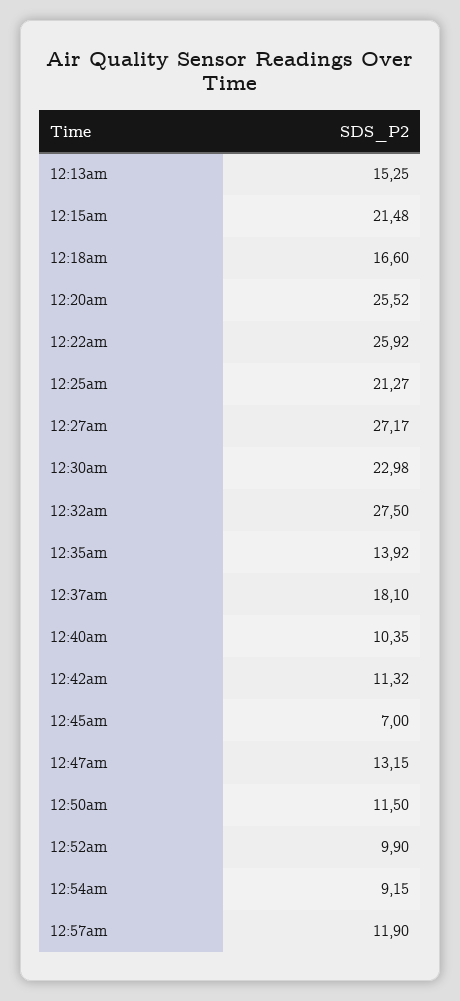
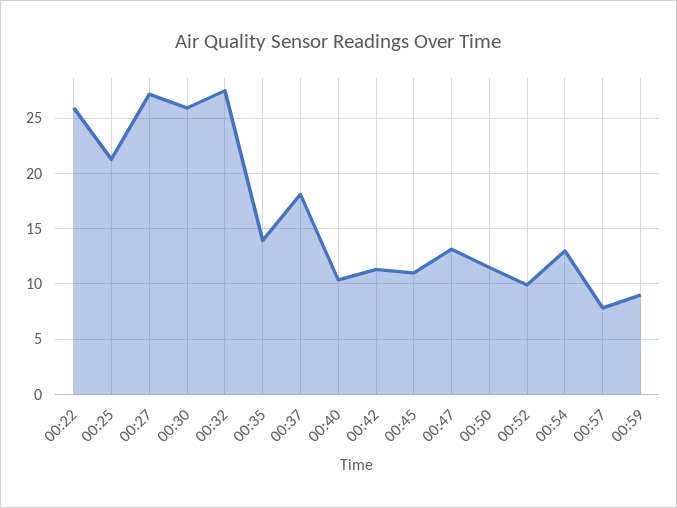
12:13am: 15.25 -> none
12:15am: 21.48 -> none
12:18am: 16.6 -> none
12:20am: 25.52 -> none
12:30am: 22.98 -> 26
12:45am: 7 -> 11
12:54am: 9.15 -> 13
12:57am: 11.9 -> 8
00:59: none -> 9

